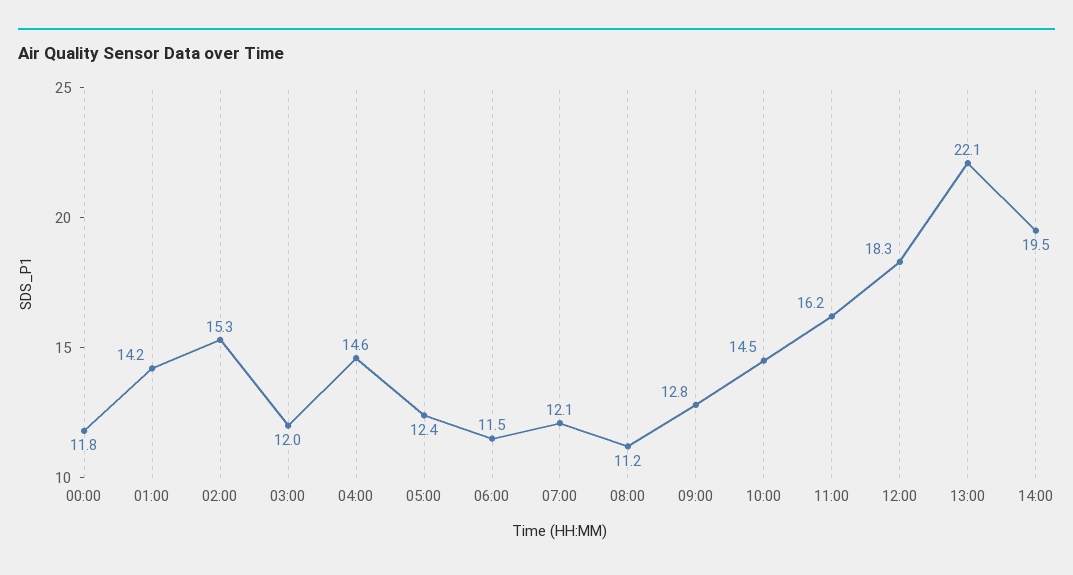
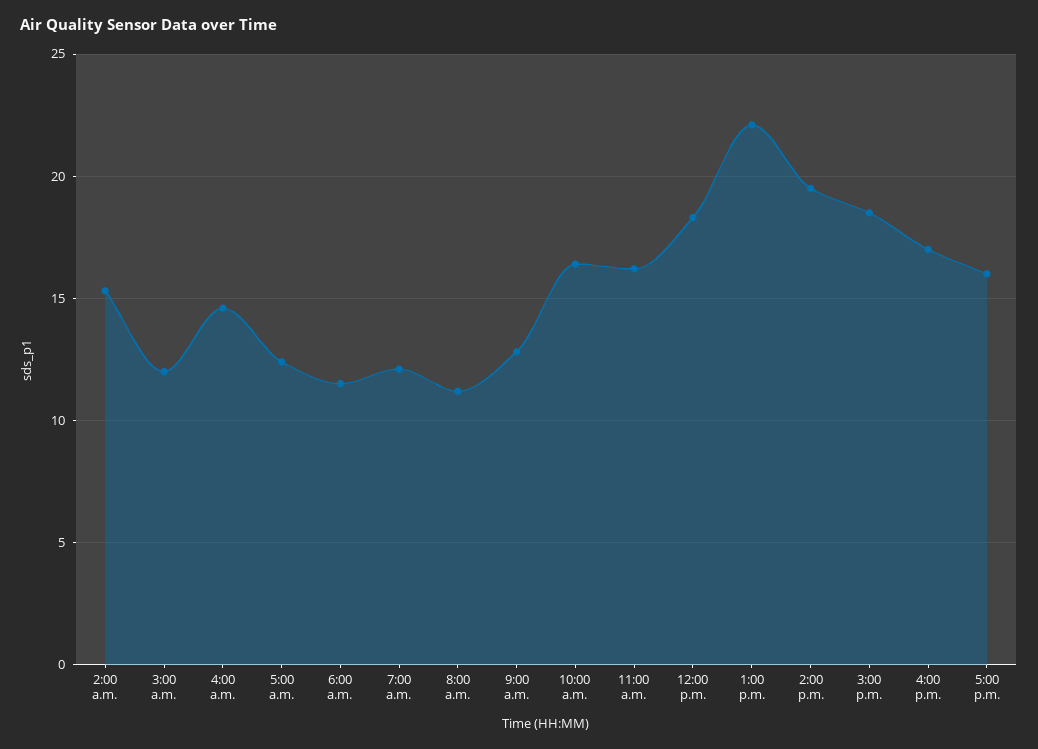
00:00: 11.8 -> none
01:00: 14.2 -> none
10:00: 14.5 -> 16.5
3:00 p.m.: none -> 18.5
4:00 p.m.: none -> 17
5:00 p.m.: none -> 16

